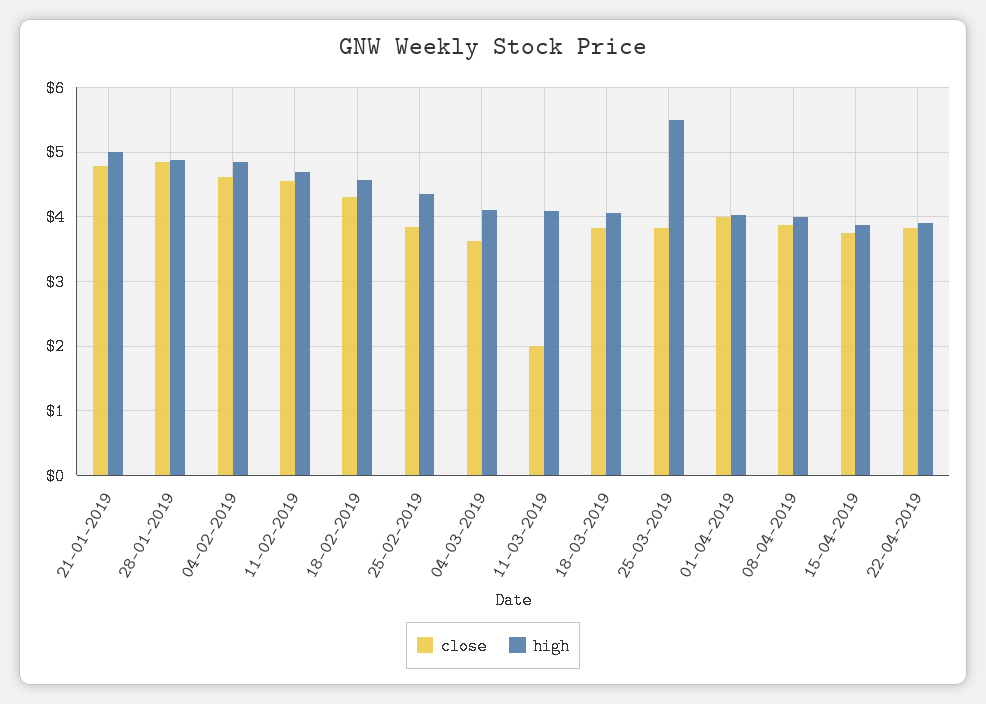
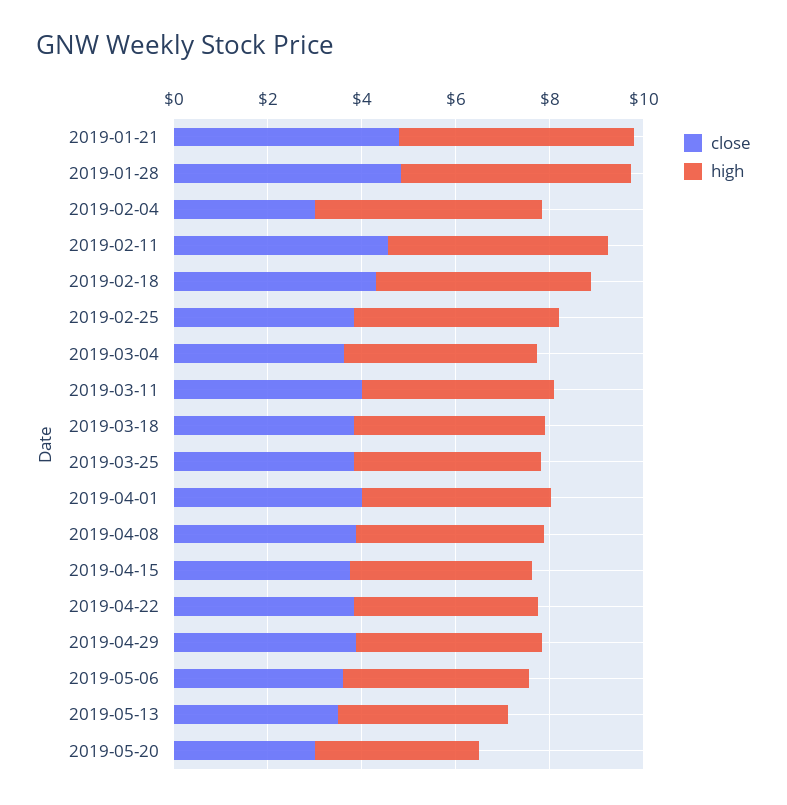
close, 04-02-2019: 4.6 -> 3
close, 11-03-2019: 2 -> 4
high, 25-03-2019: 5.5 -> 4
close, 2019-04-29: none -> 4
high, 2019-04-29: none -> 4
close, 2019-05-06: none -> 3.5
high, 2019-05-06: none -> 4
close, 2019-05-13: none -> 3.5
high, 2019-05-13: none -> 3.5
close, 2019-05-20: none -> 3
high, 2019-05-20: none -> 3.5

